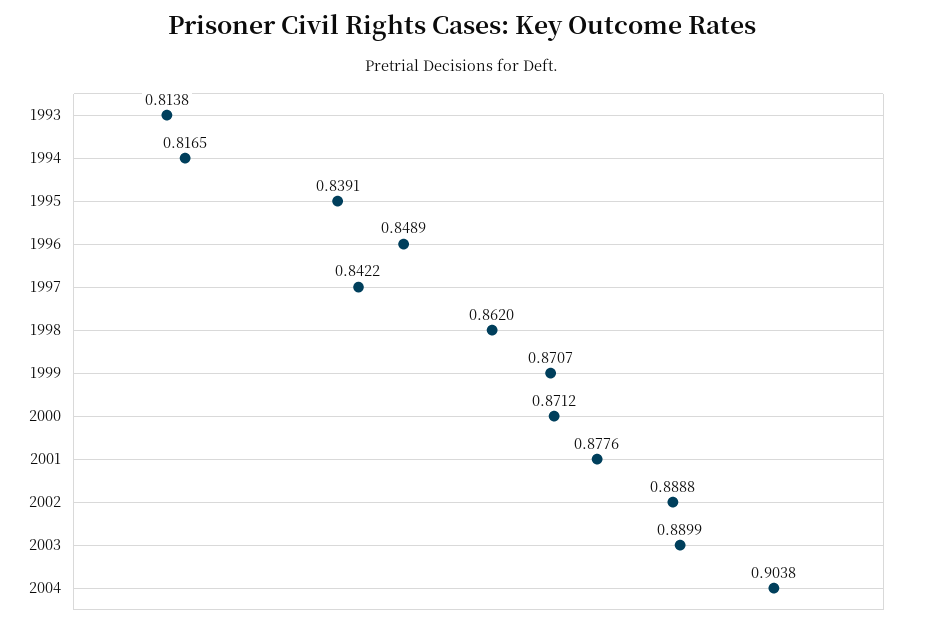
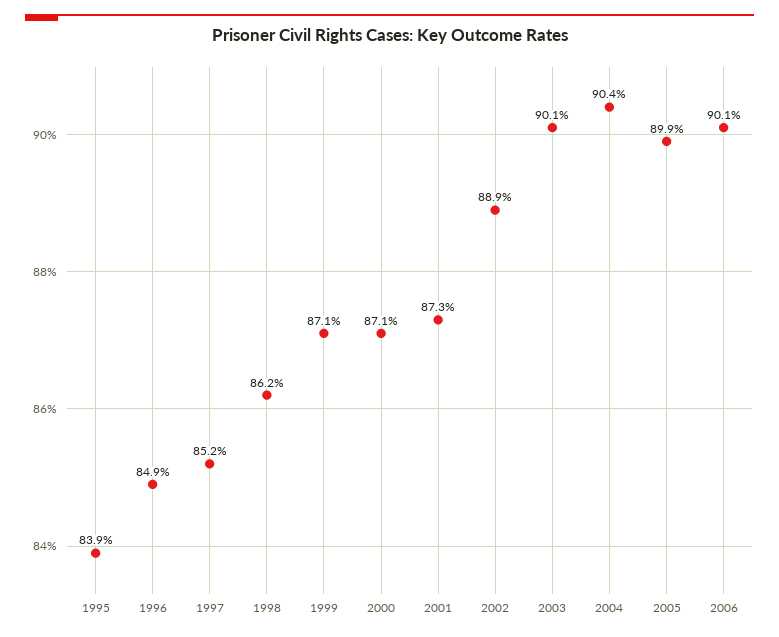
1993: 0.8138 -> none
1994: 0.8165 -> none
1997: 0.8422 -> 0.852
2001: 0.8776 -> 0.873
2003: 0.8899 -> 0.901
2005: none -> 0.899
2006: none -> 0.901

